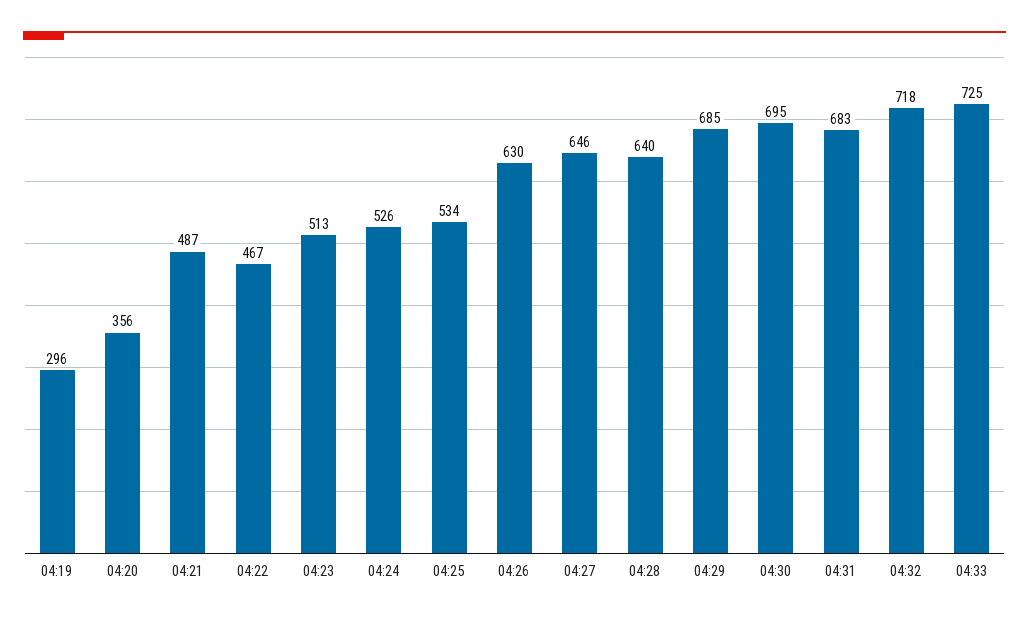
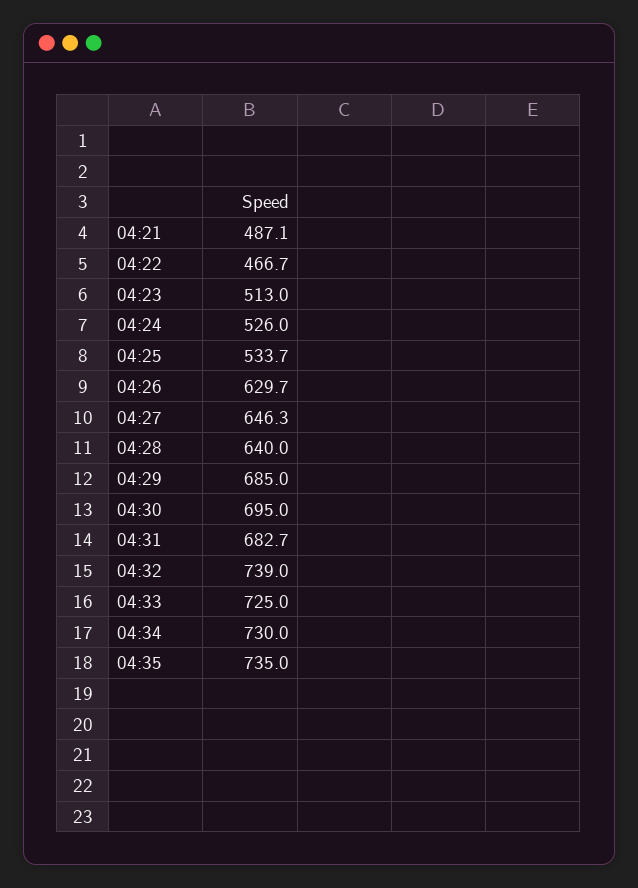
04:19: 296 -> none
04:20: 356 -> none
04:32: 718 -> 739
04:34: none -> 730
04:35: none -> 735

